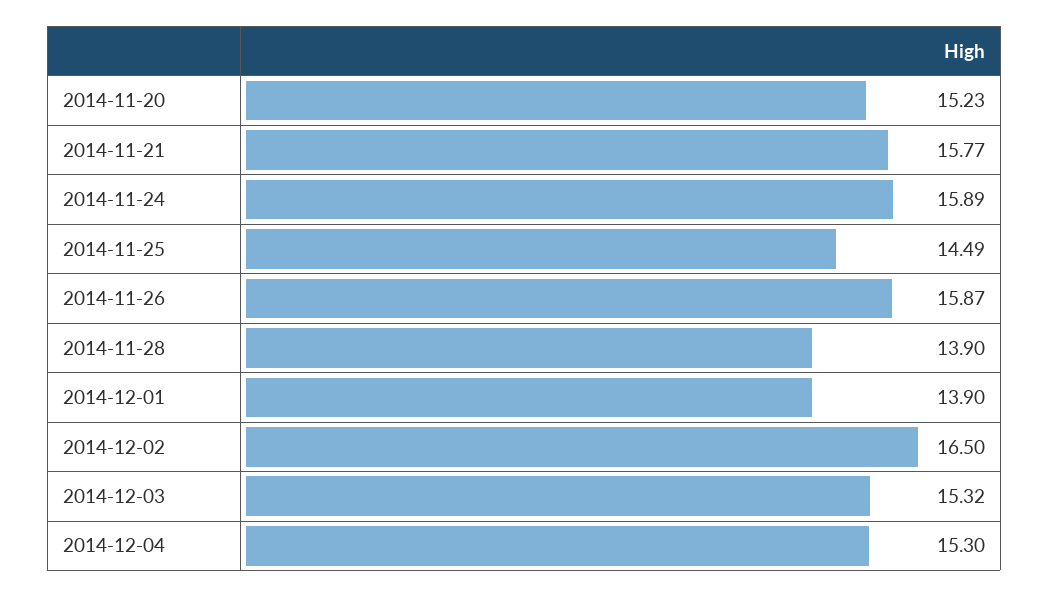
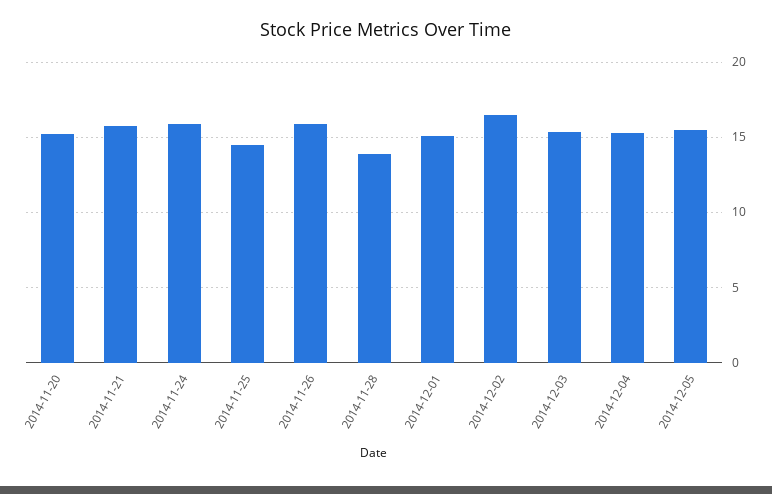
2014-12-01: 13.9 -> 15
2014-12-05: none -> 15.5

